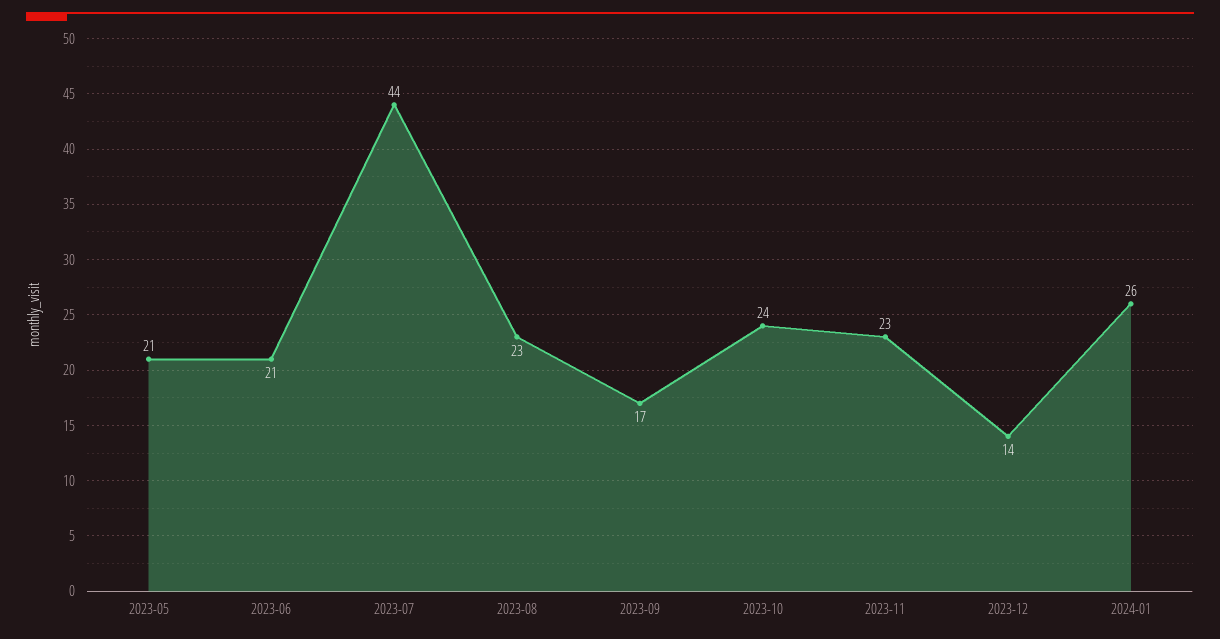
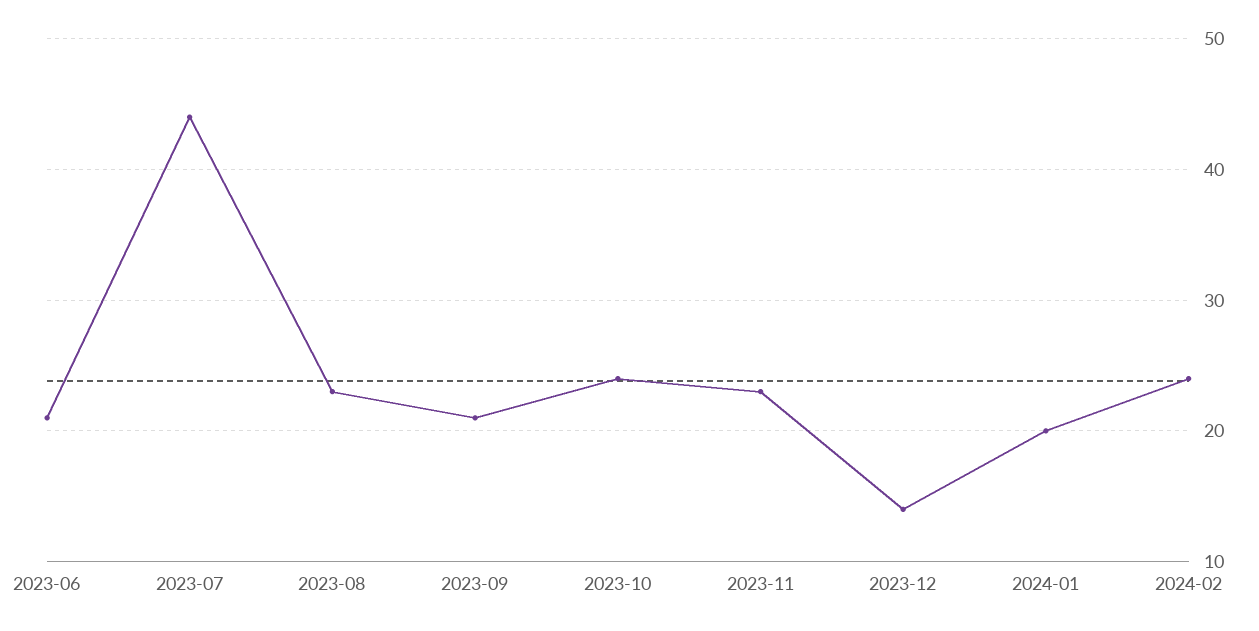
2023-05: 21 -> none
2023-09: 17 -> 21
2024-01: 26 -> 20
2024-02: none -> 24

